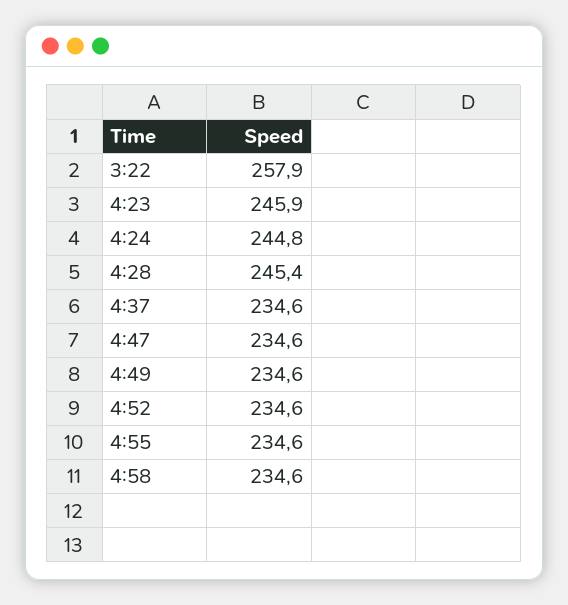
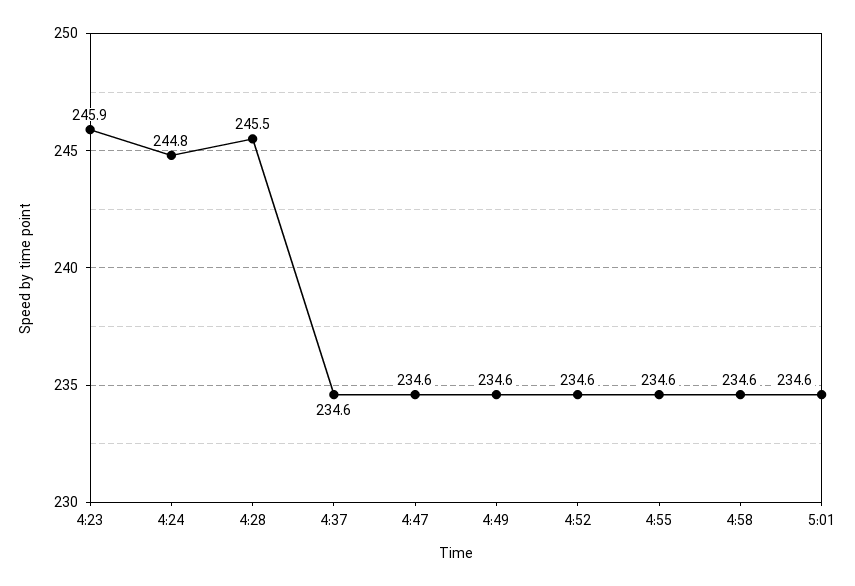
3:22: 257.9 -> none
4:28: 245.4 -> 245.5
5:01: none -> 234.6

